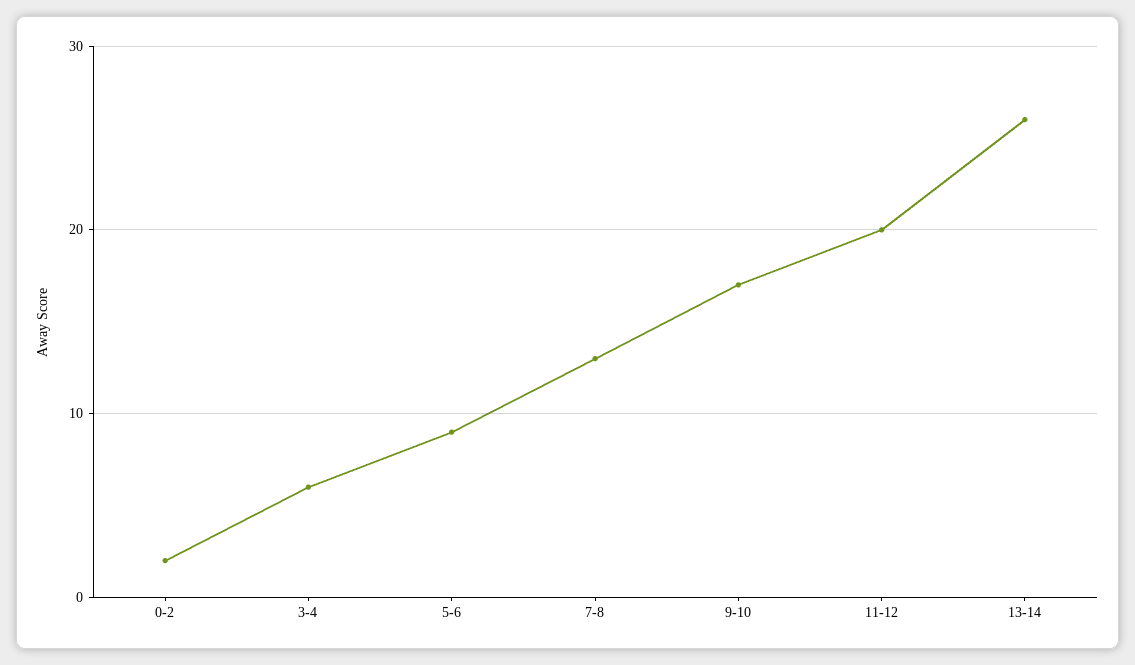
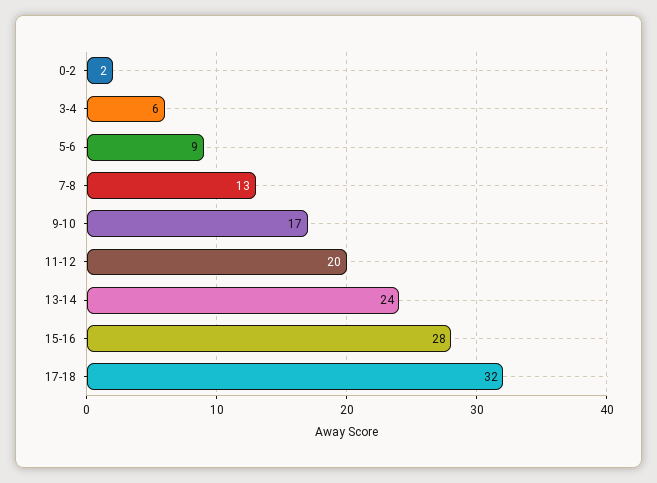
13-14: 26 -> 24
15-16: none -> 28
17-18: none -> 32

